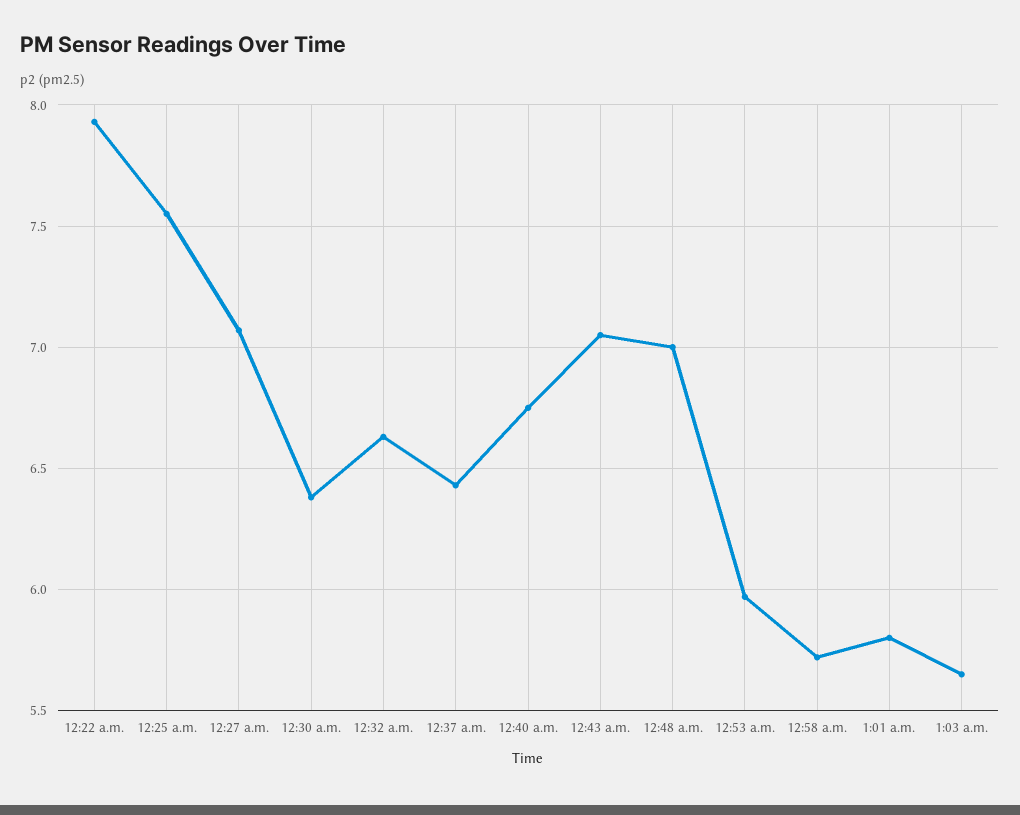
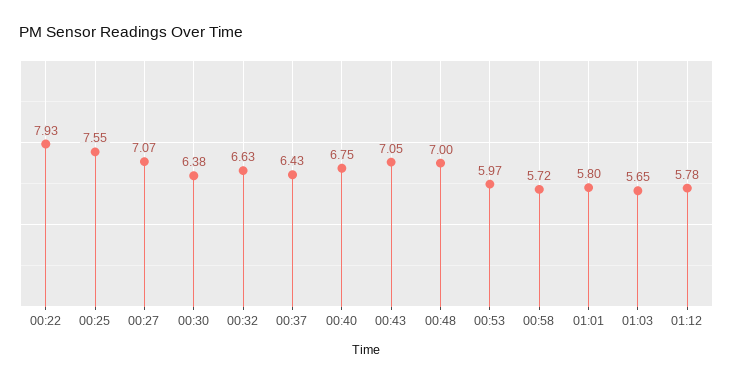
01:12: none -> 5.78

